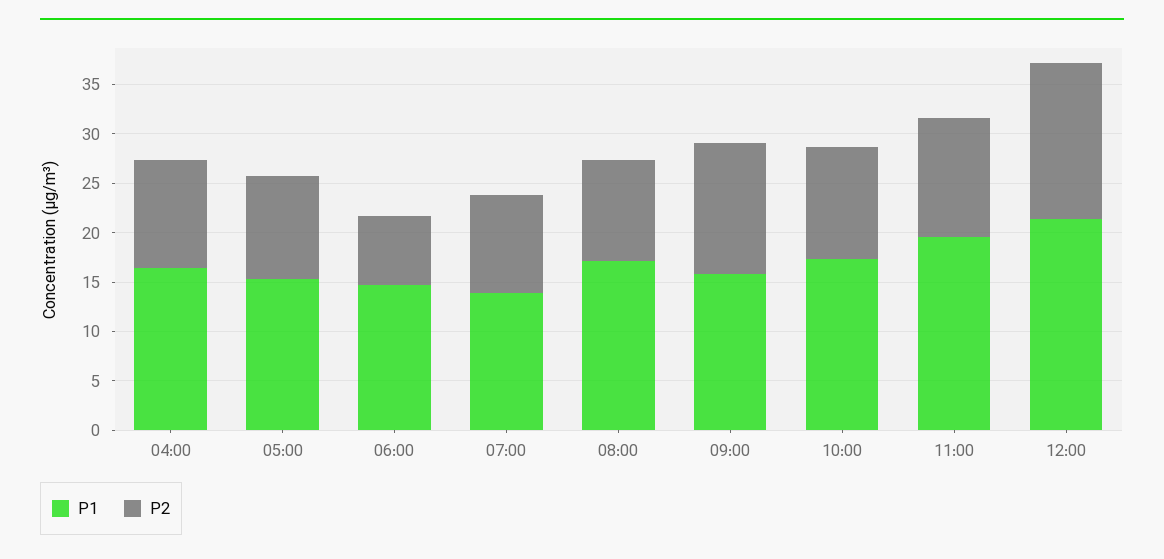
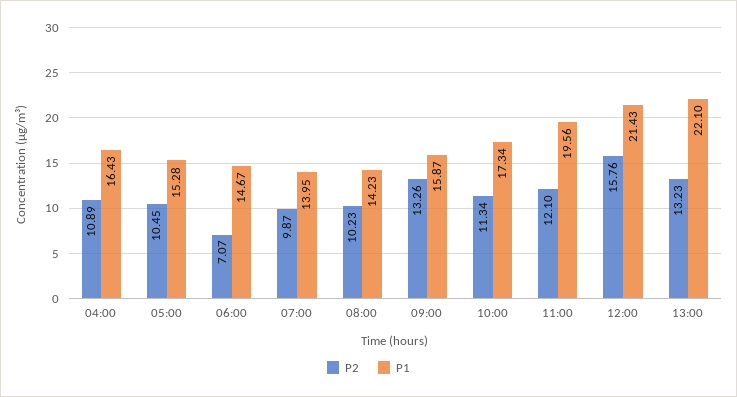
P1, 08:00: 17 -> 14.23
P2, 13:00: none -> 13.23
P1, 13:00: none -> 22.1

